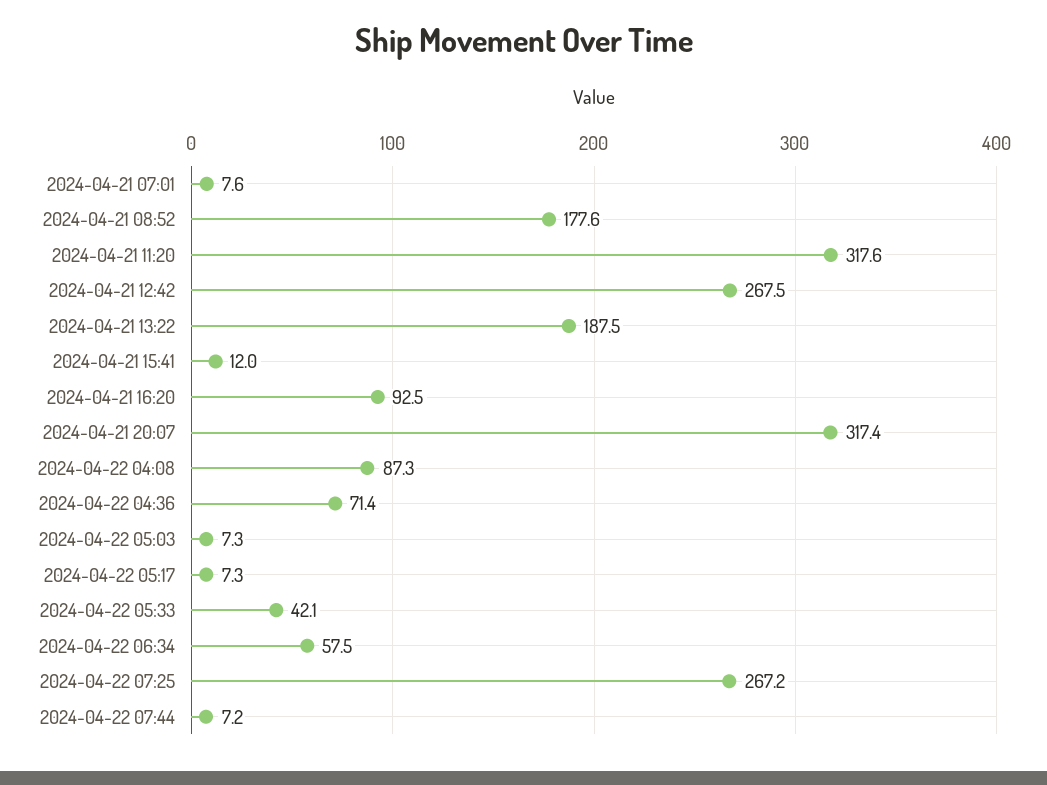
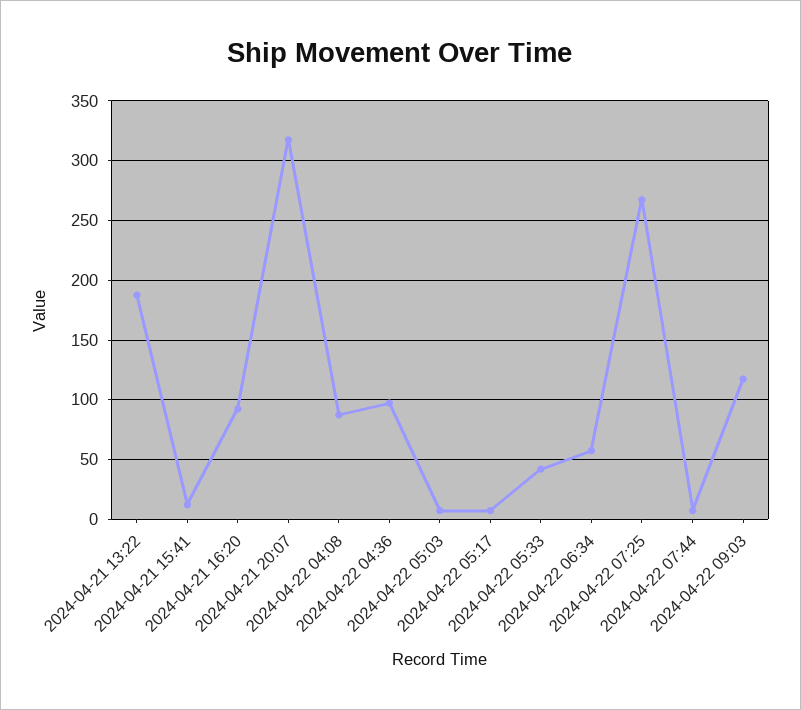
2024-04-21 07:01: 7.6 -> none
2024-04-21 08:52: 177.6 -> none
2024-04-21 11:20: 317.6 -> none
2024-04-21 12:42: 267.5 -> none
2024-04-22 04:36: 71.4 -> 100
2024-04-22 09:03: none -> 120

